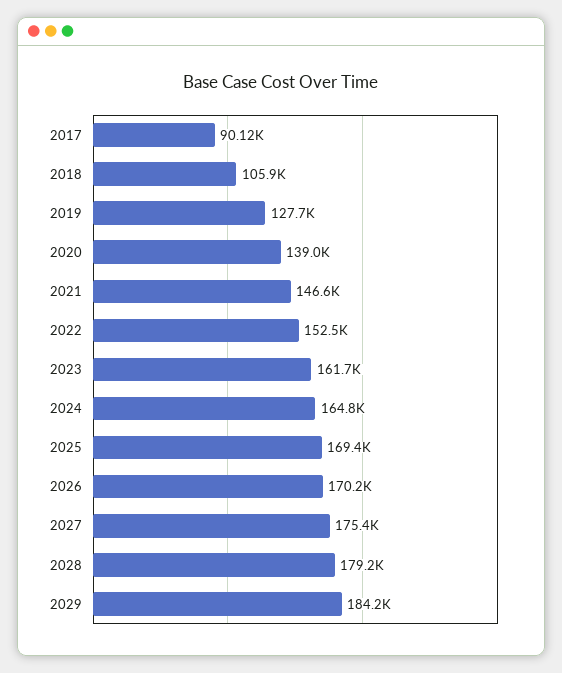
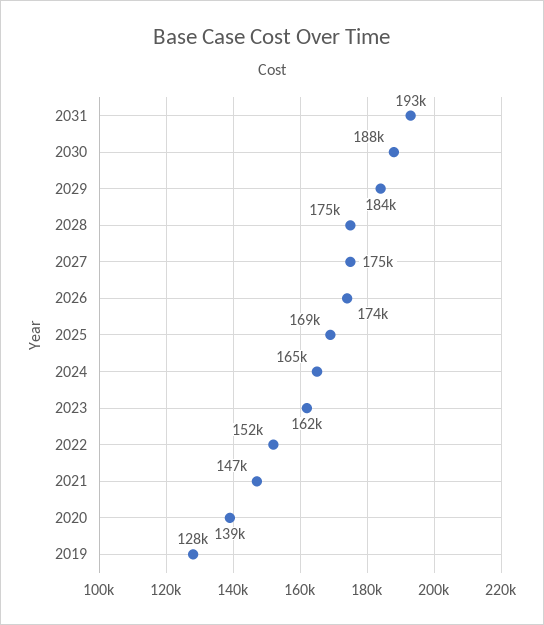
2017: 90120 -> none
2018: 105900 -> none
2026: 170200 -> 174000
2028: 179200 -> 175000
2031: none -> 193000
2030: none -> 188000

